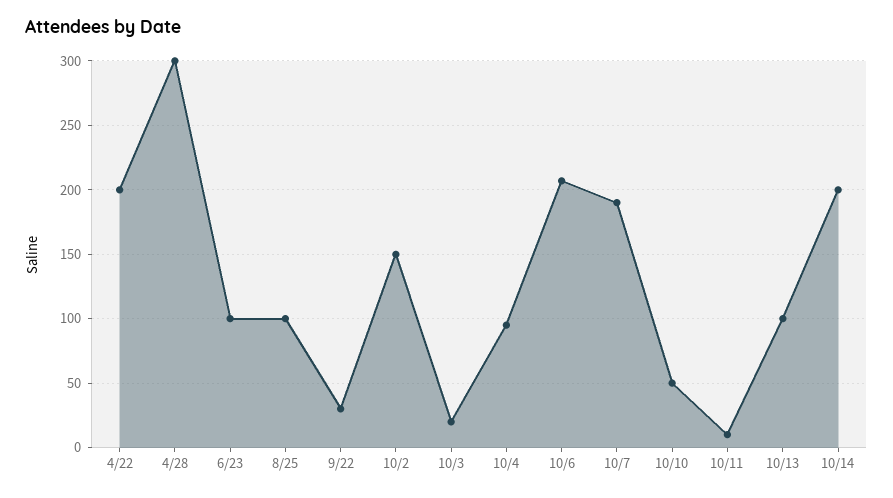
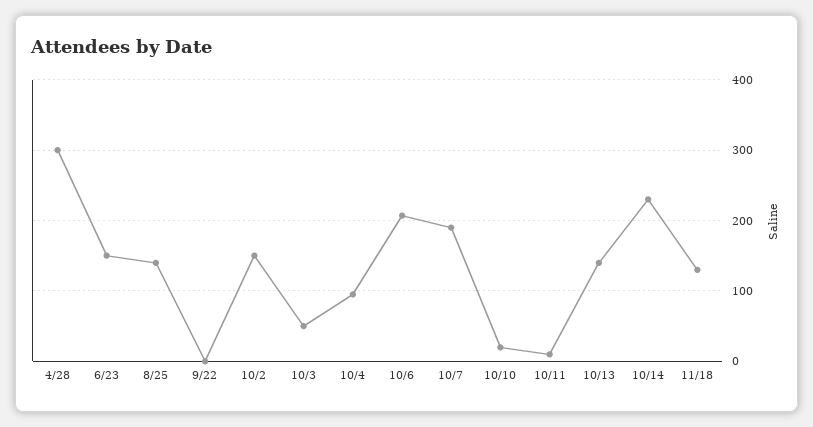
4/22: 200 -> none
6/23: 100 -> 150
8/25: 100 -> 140
9/22: 30 -> 0
10/3: 20 -> 50
10/10: 50 -> 20
10/13: 100 -> 140
10/14: 200 -> 230
11/18: none -> 130

